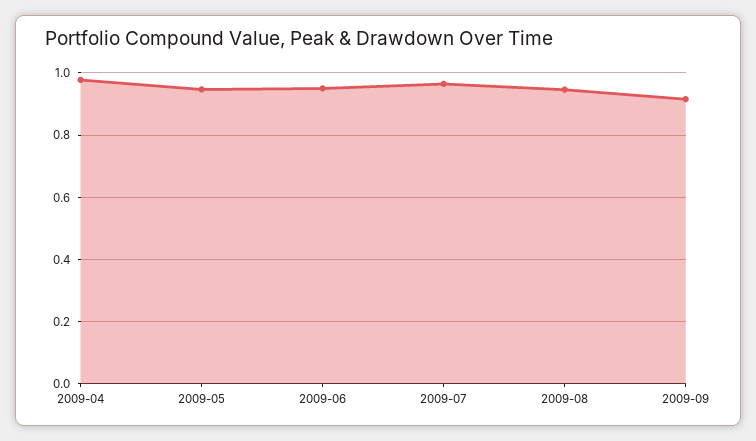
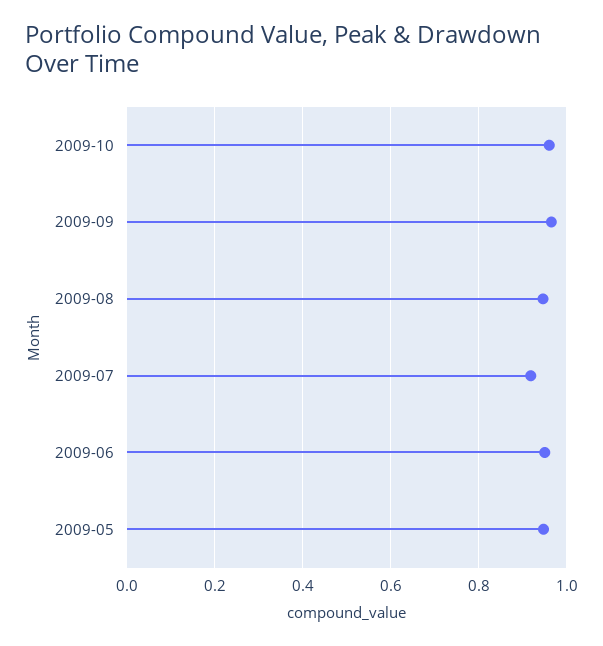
2009-04: 0.98 -> none
2009-07: 0.96 -> 0.92
2009-09: 0.92 -> 0.96
2009-10: none -> 0.96

